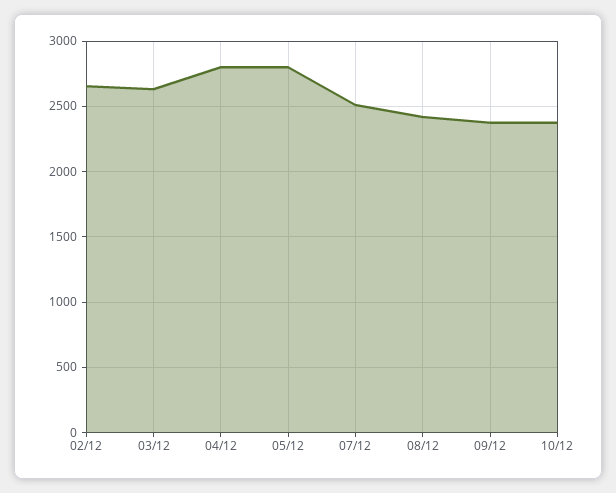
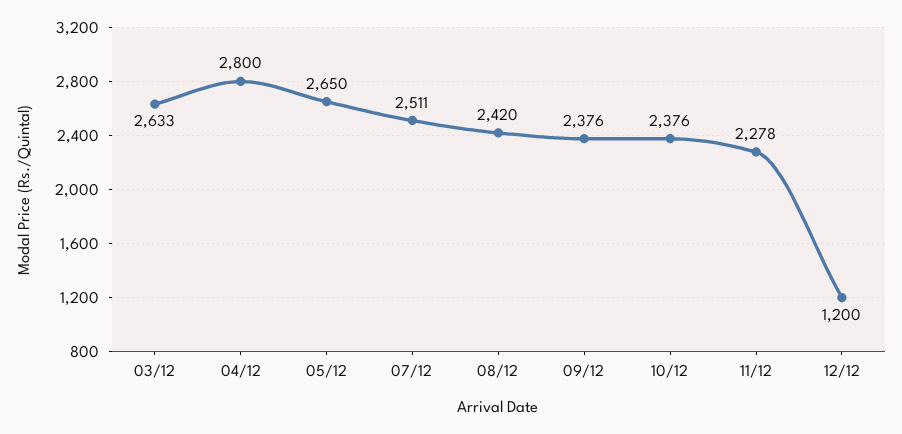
02/12: 2650 -> none
05/12: 2800 -> 2650
11/12: none -> 2278
12/12: none -> 1200

